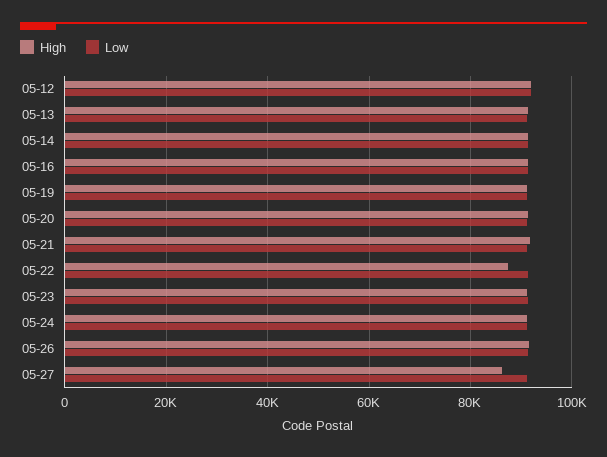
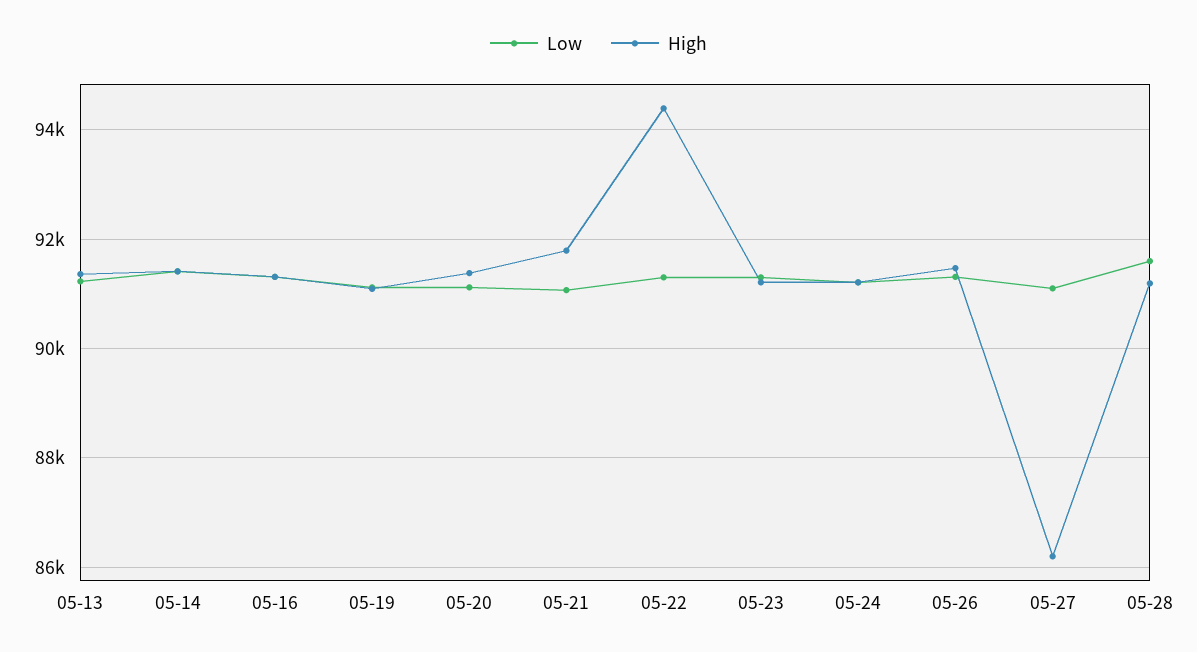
High, 05-12: 92000 -> none
Low, 05-12: 92000 -> none
High, 05-22: 88000 -> 94400
Low, 05-28: none -> 91600
High, 05-28: none -> 91200

